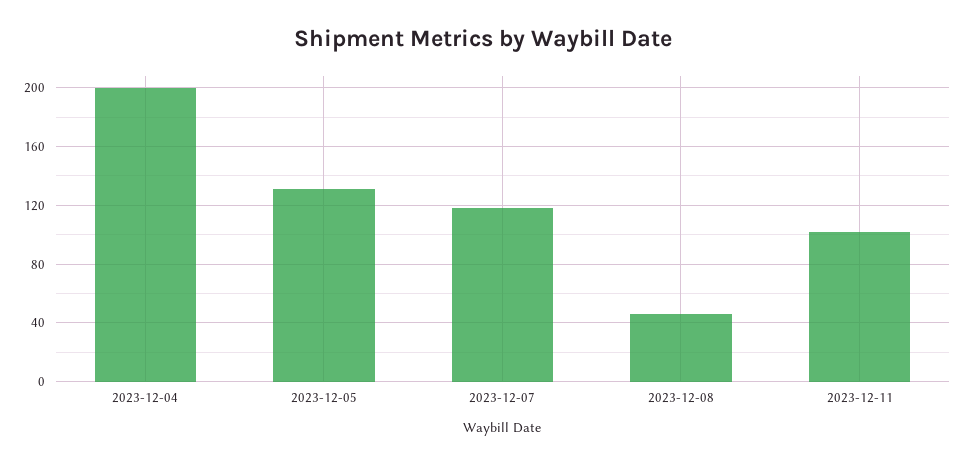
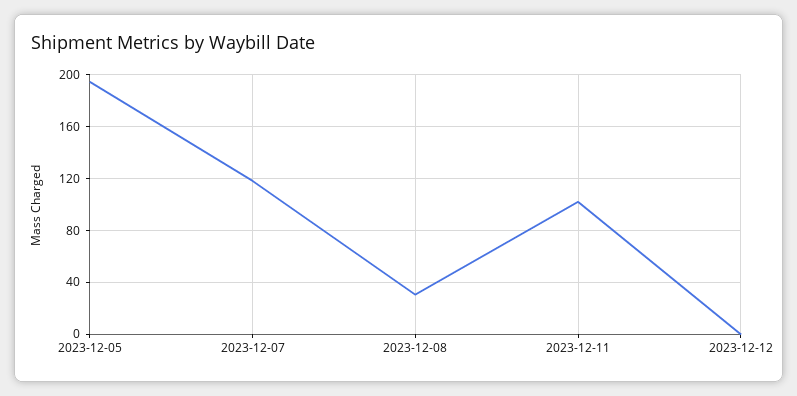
2023-12-04: 200 -> none
2023-12-05: 130 -> 195
2023-12-08: 45 -> 30
2023-12-12: none -> 0

